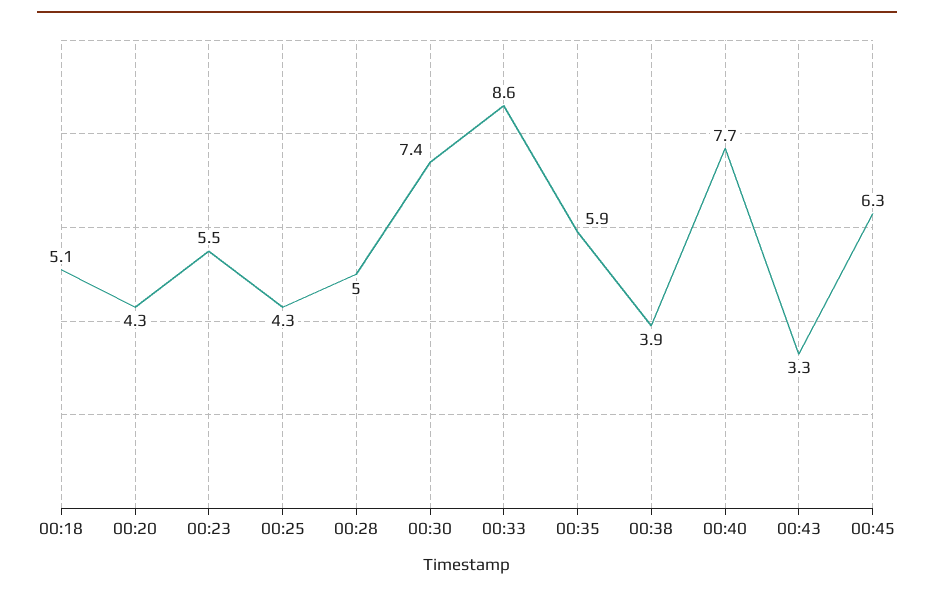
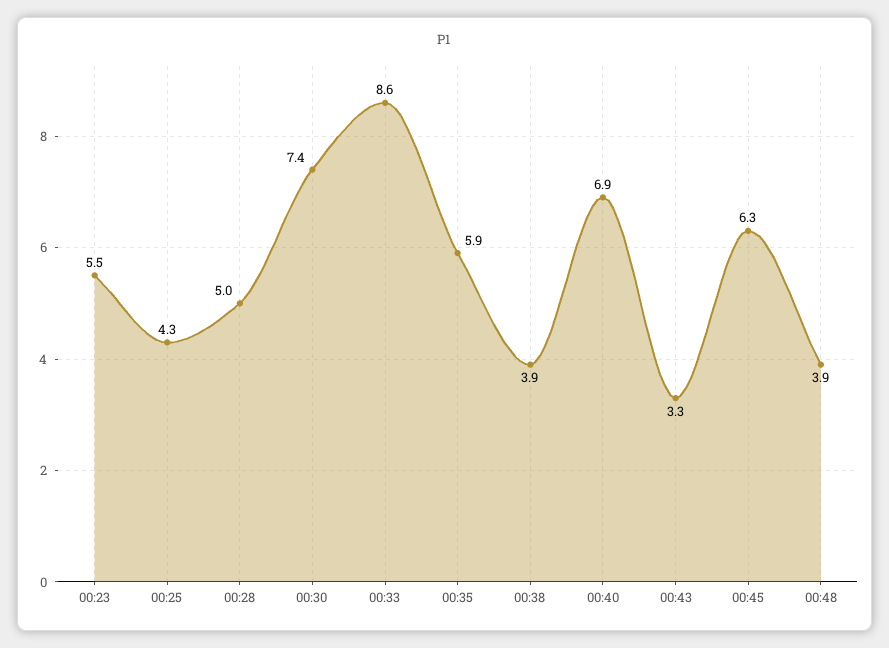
00:18: 5.1 -> none
00:20: 4.3 -> none
00:40: 7.7 -> 6.9
00:48: none -> 3.9

